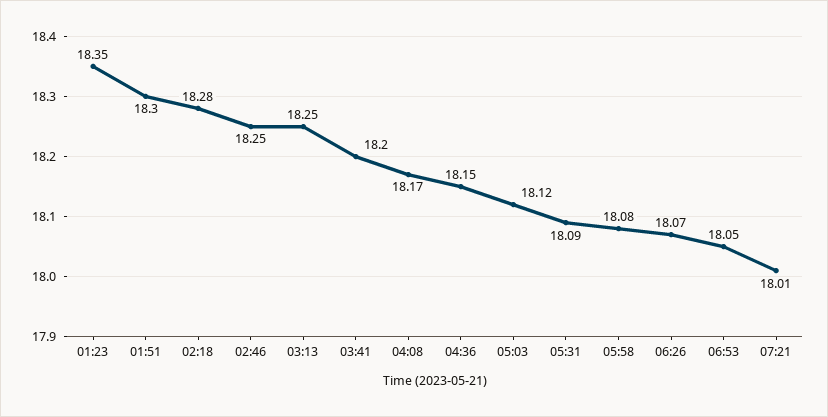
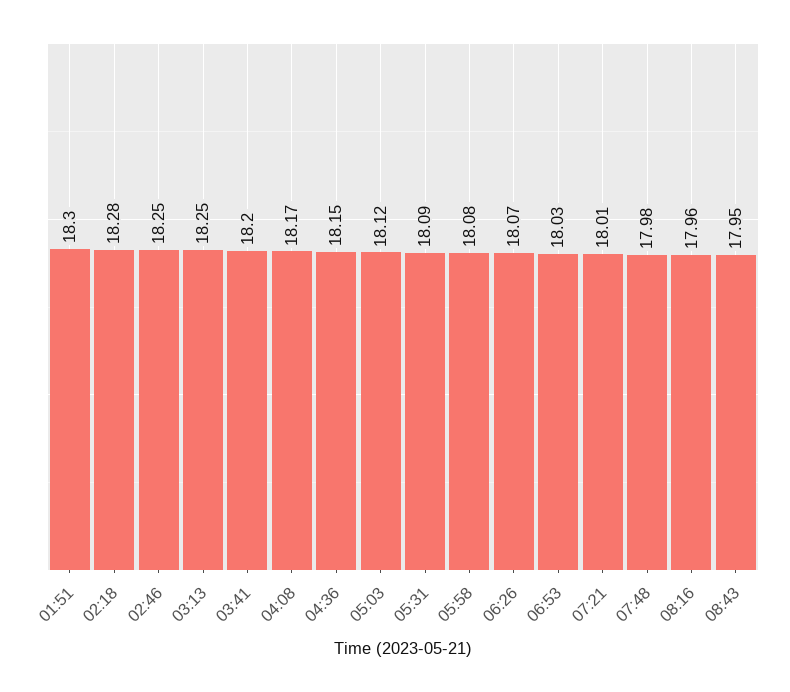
01:23: 18.35 -> none
06:53: 18.05 -> 18.03
07:48: none -> 17.98
08:16: none -> 17.96
08:43: none -> 17.95

